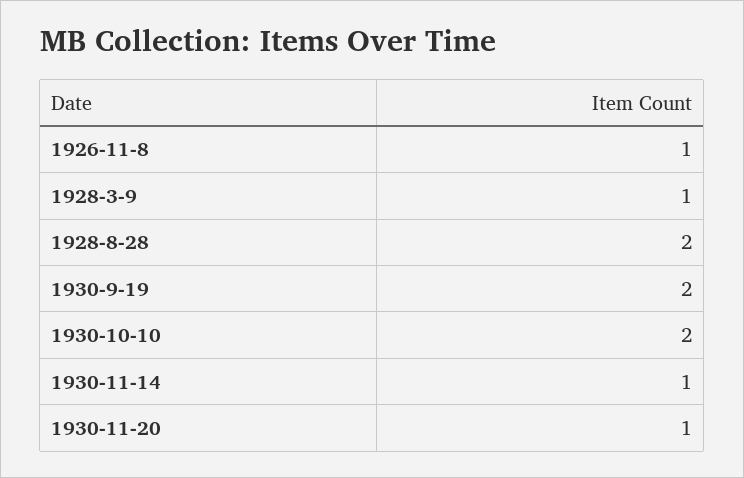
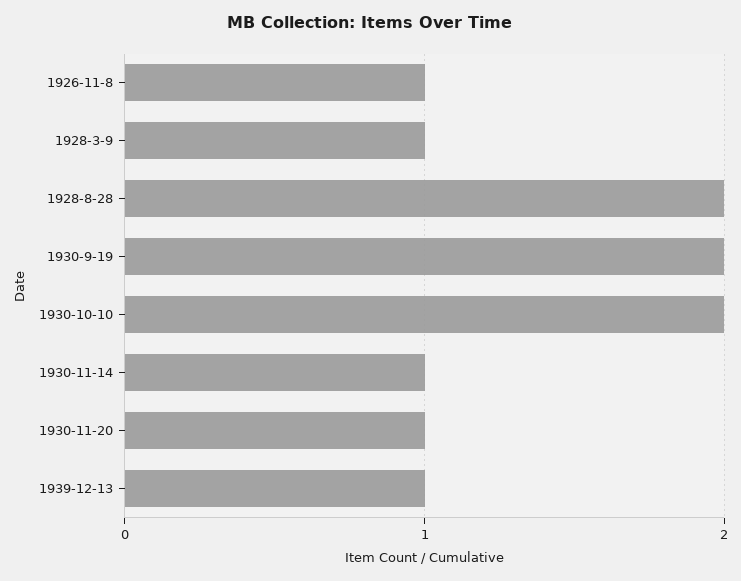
1939-12-13: none -> 1

